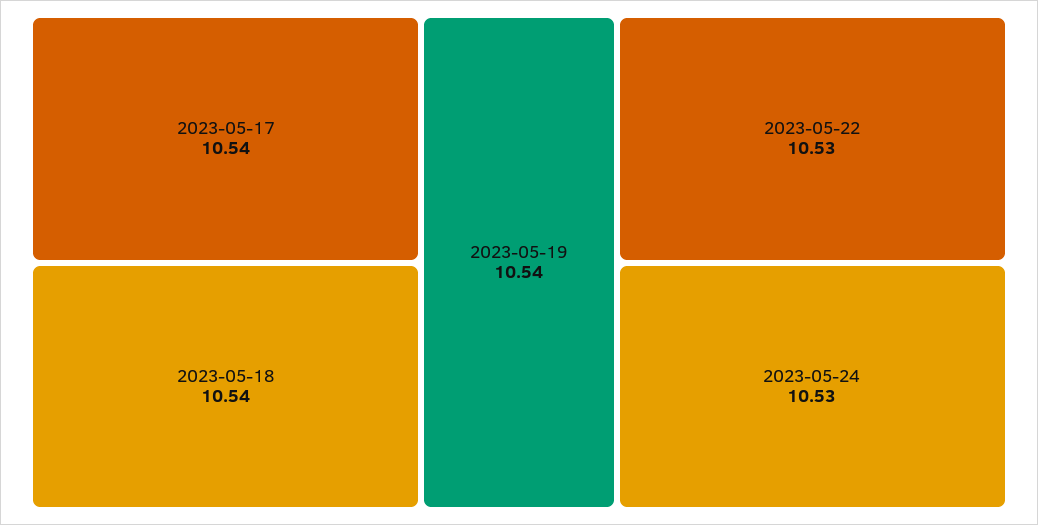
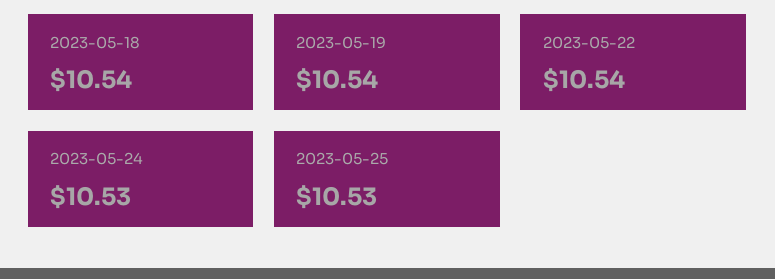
2023-05-17: 10.54 -> none
2023-05-22: 10.53 -> 10.54
2023-05-25: none -> 10.53

